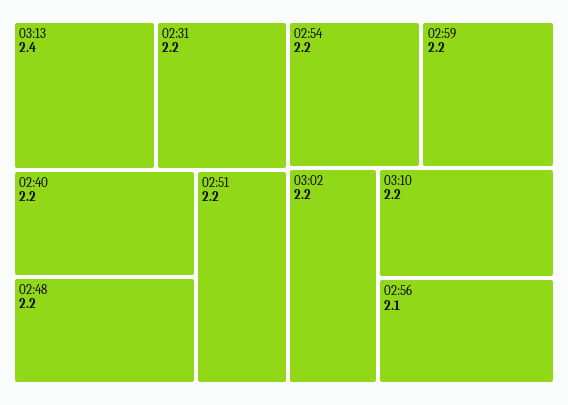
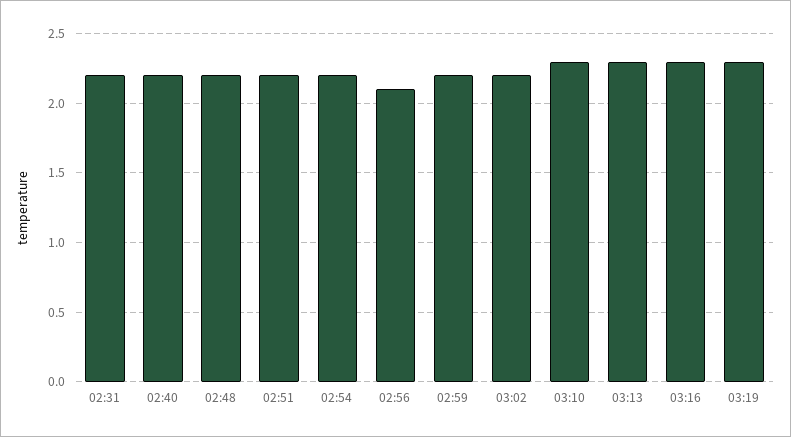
03:13: 2.4 -> 2.3
03:10: 2.2 -> 2.3
03:16: none -> 2.3
03:19: none -> 2.3

